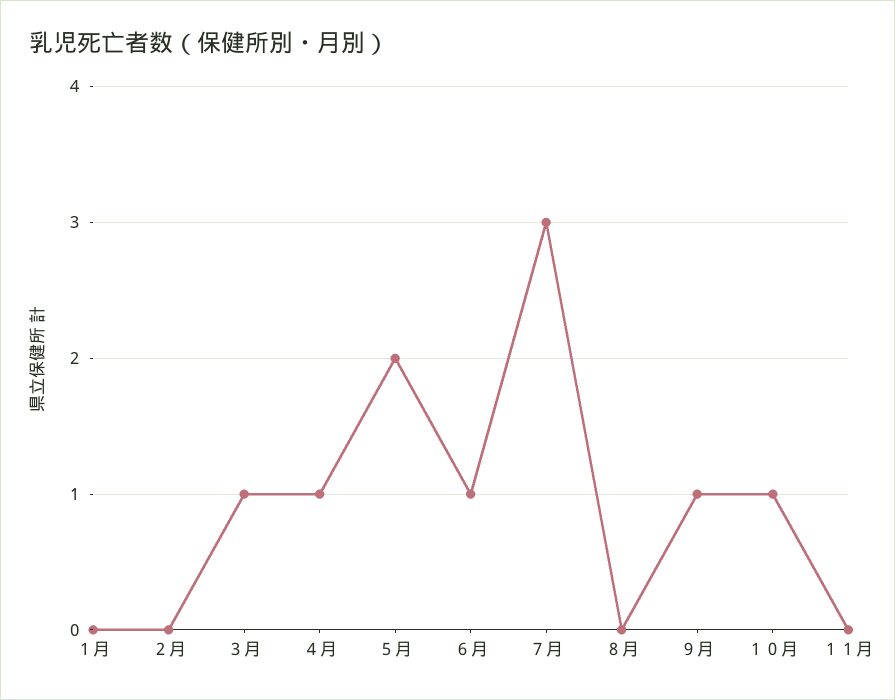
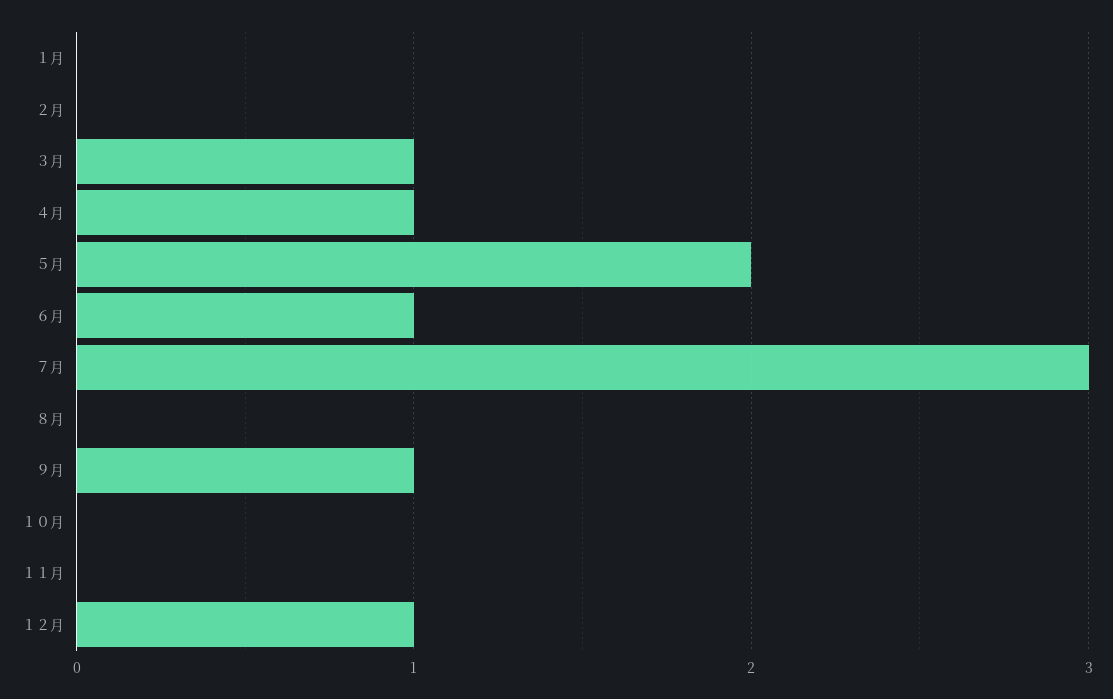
１０月: 1 -> 0
１２月: none -> 1

